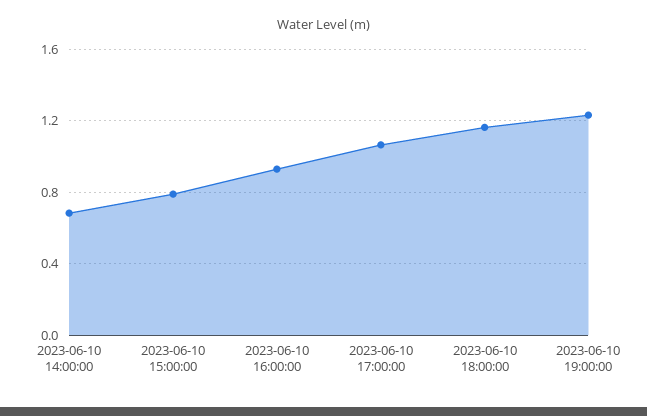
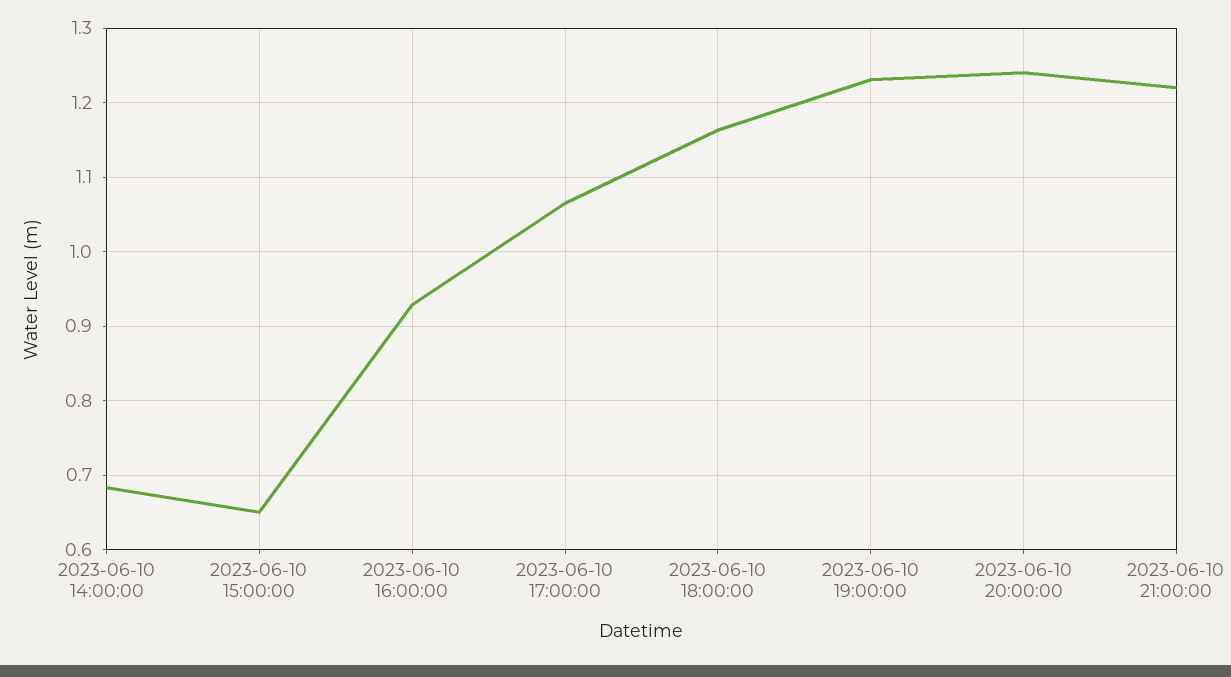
2023-06-10 15:00:00: 0.8 -> 0.65
2023-06-10 20:00:00: none -> 1.24
2023-06-10 21:00:00: none -> 1.22

